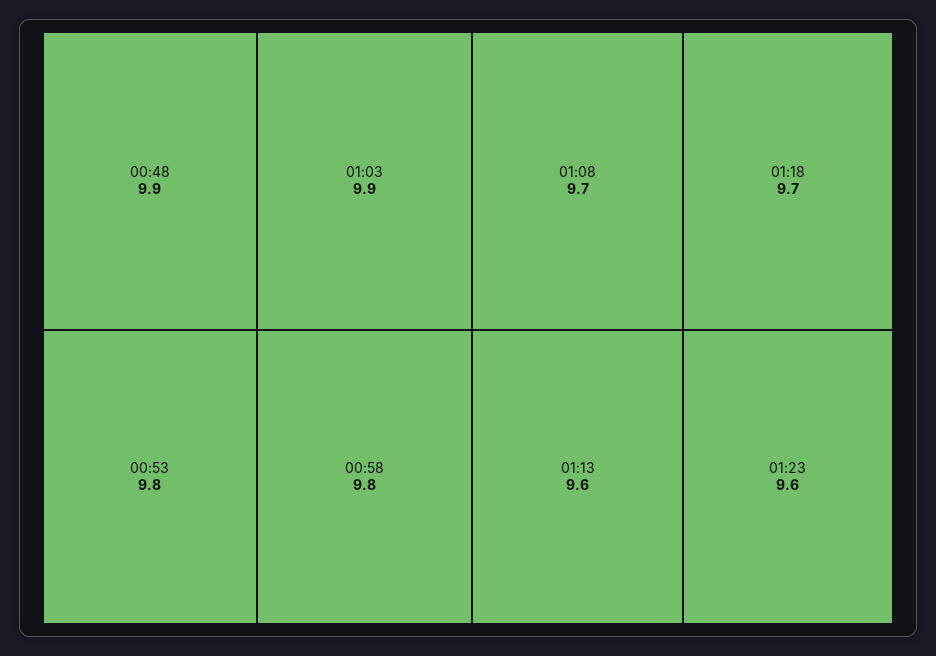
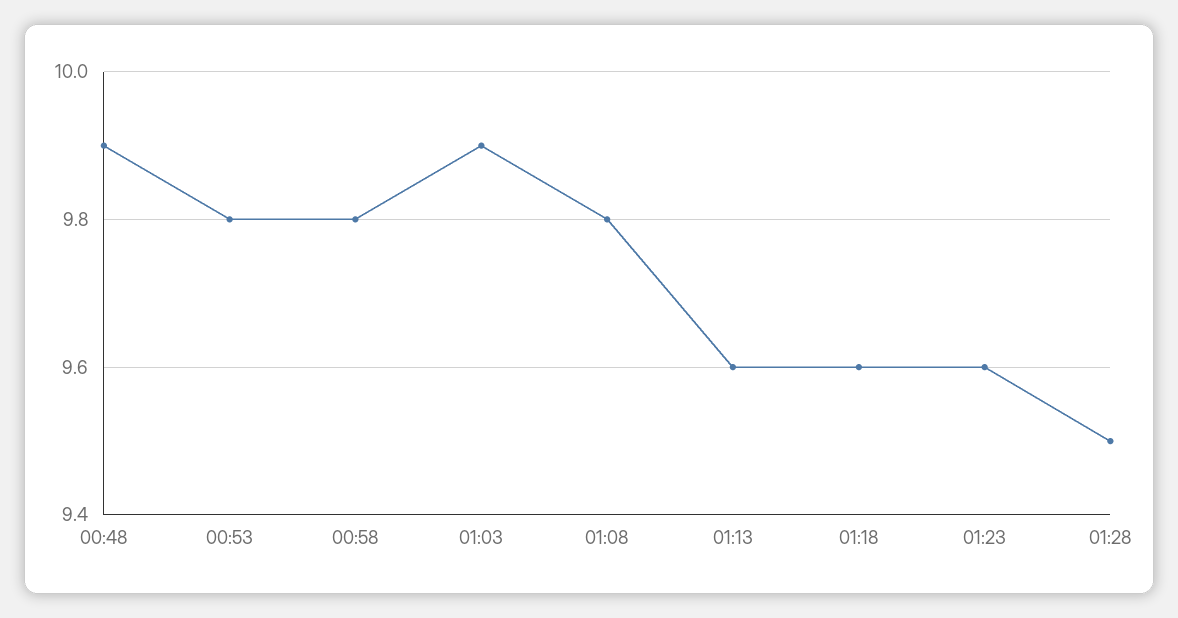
01:08: 9.7 -> 9.8
01:18: 9.7 -> 9.6
01:28: none -> 9.5

